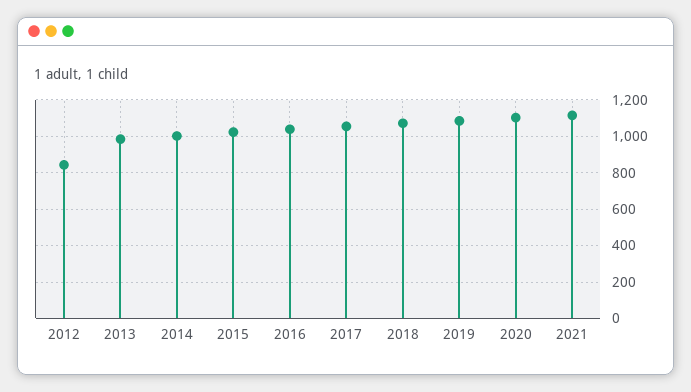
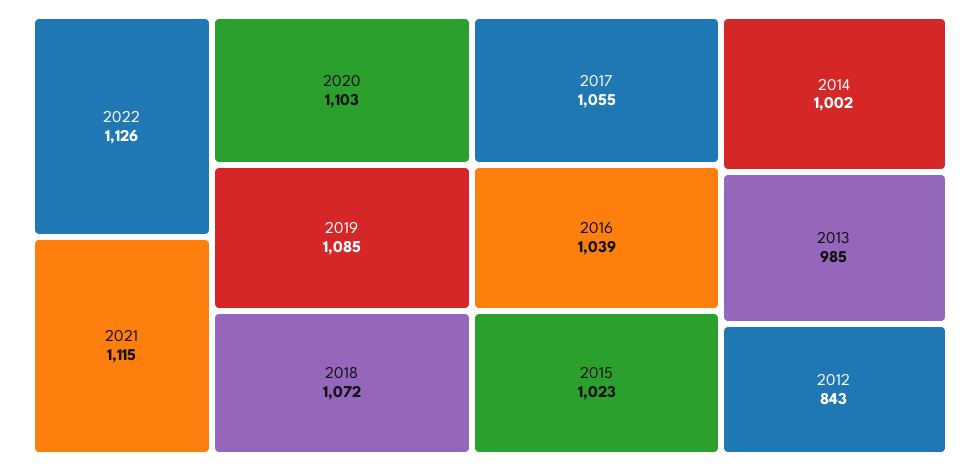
2022: none -> 1126

